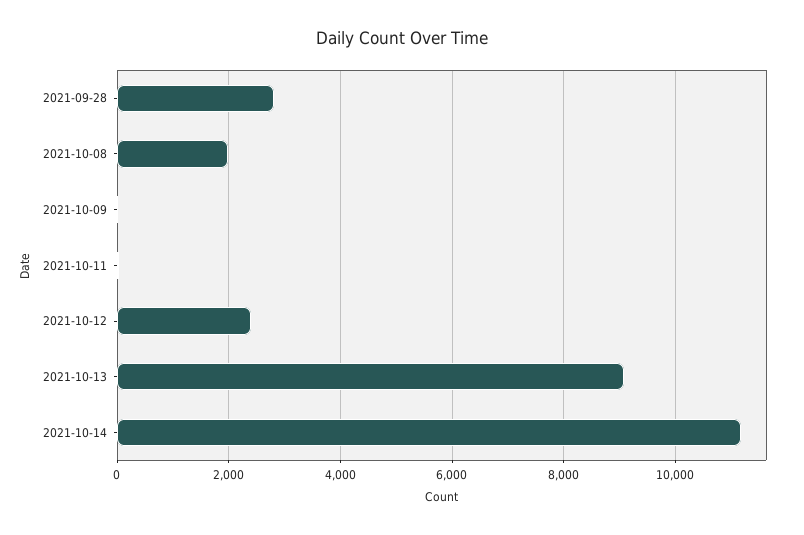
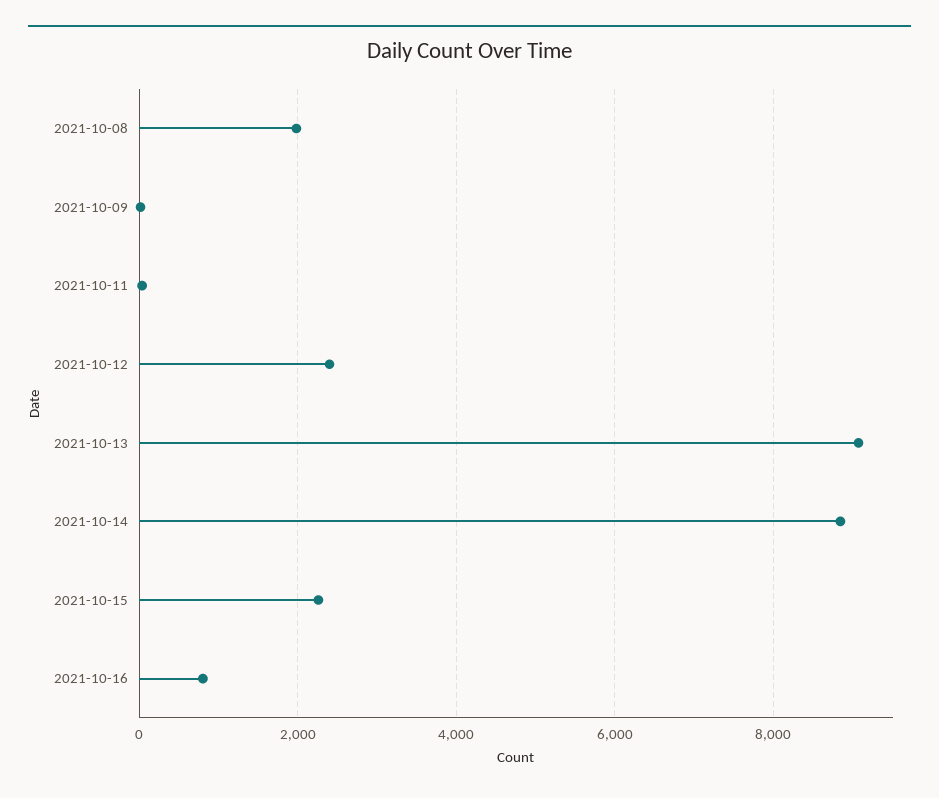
2021-09-28: 2800 -> none
2021-10-14: 11200 -> 8800
2021-10-15: none -> 2200
2021-10-16: none -> 800

